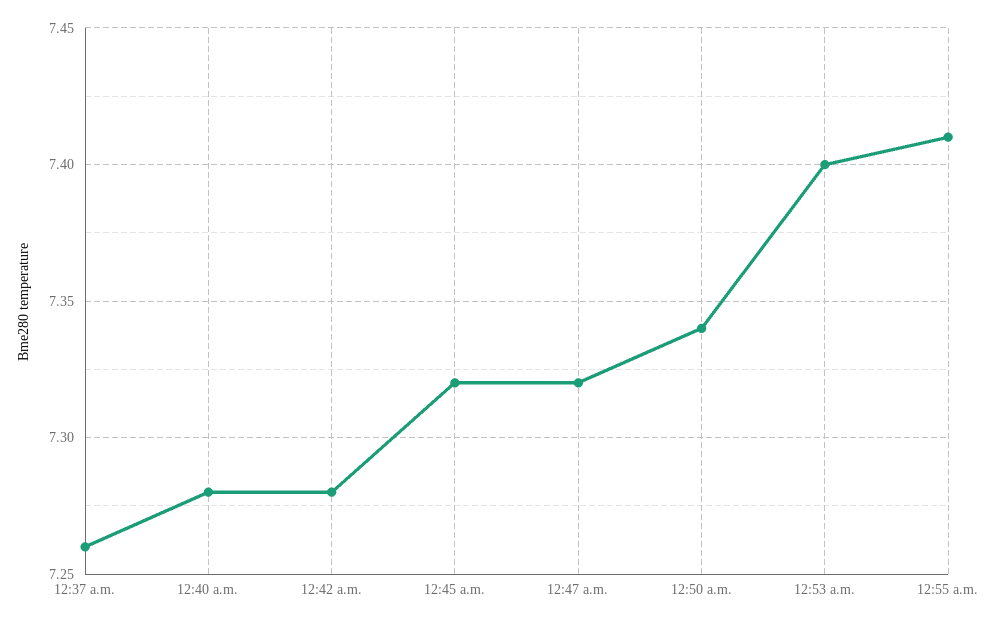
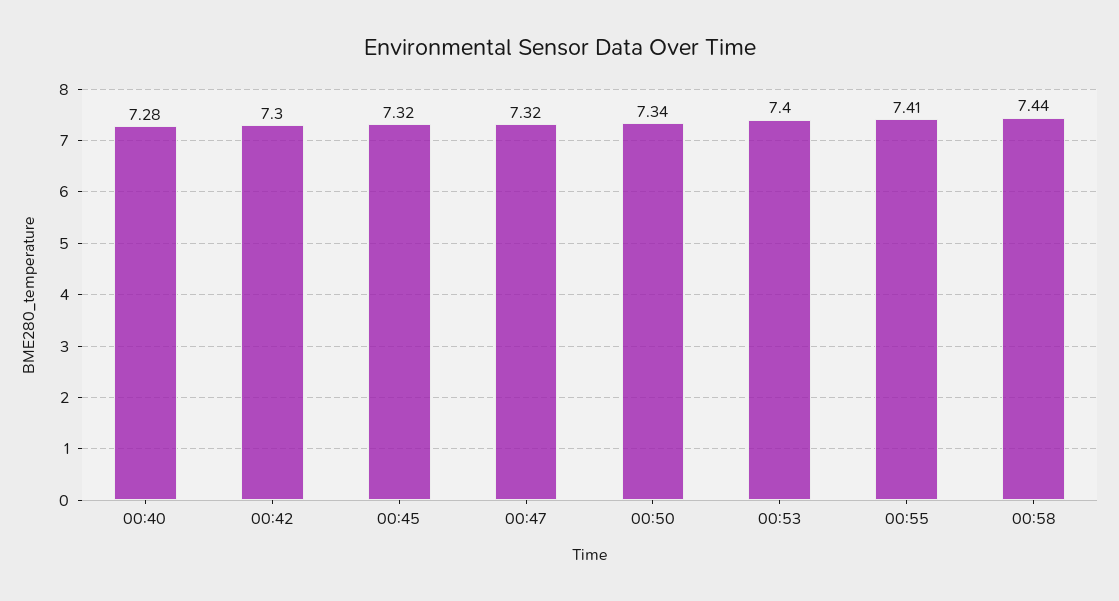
12:37 a.m.: 7.26 -> none
12:42 a.m.: 7.28 -> 7.3
00:58: none -> 7.44

